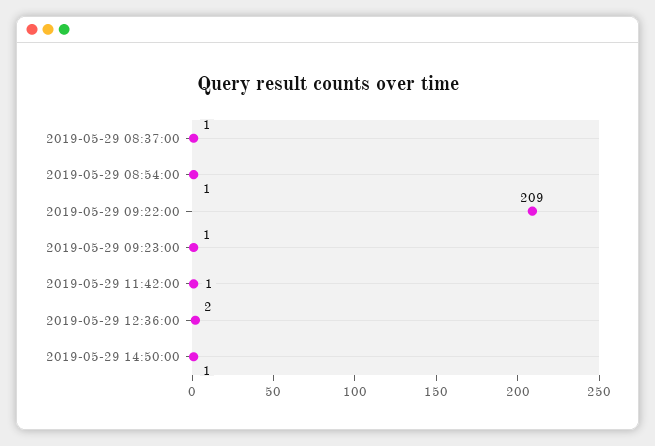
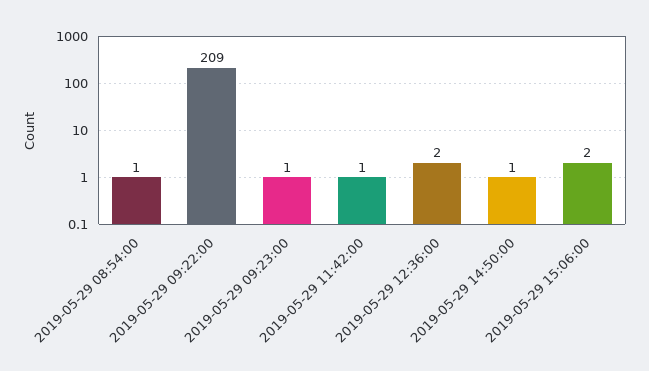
2019-05-29 08:37:00: 1 -> none
2019-05-29 15:06:00: none -> 2

